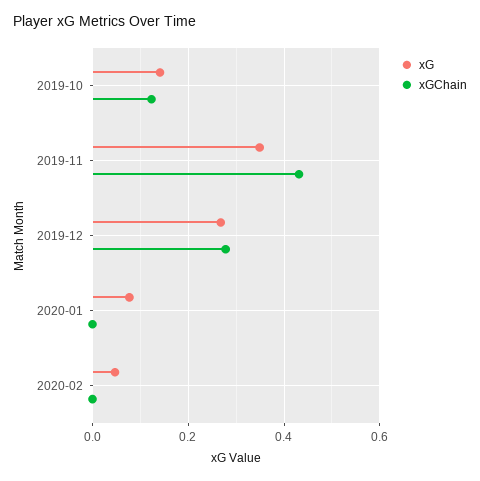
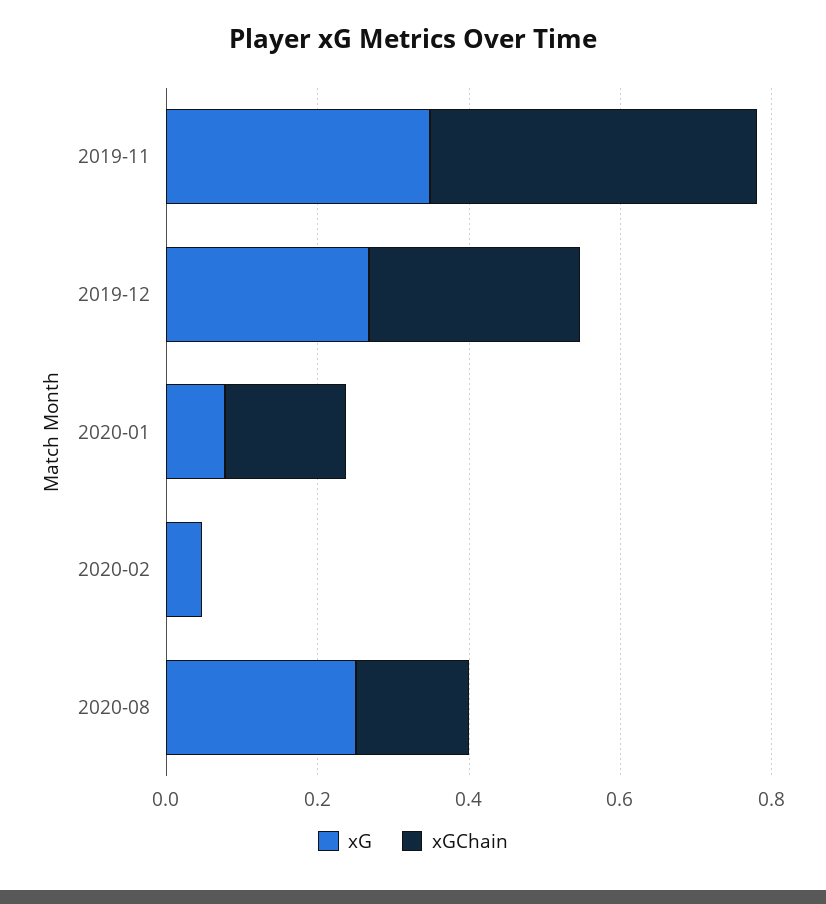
xG, 2019-10: 0.14 -> none
xGChain, 2019-10: 0.12 -> none
xGChain, 2020-01: 0 -> 0.15
xG, 2020-08: none -> 0.25
xGChain, 2020-08: none -> 0.15

